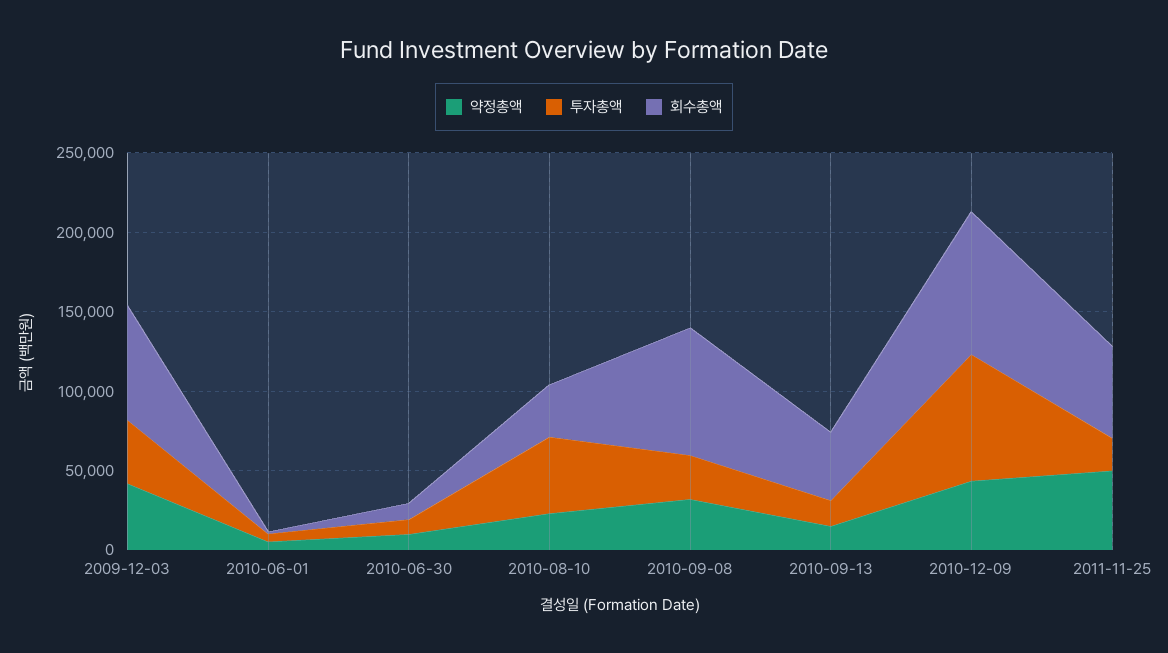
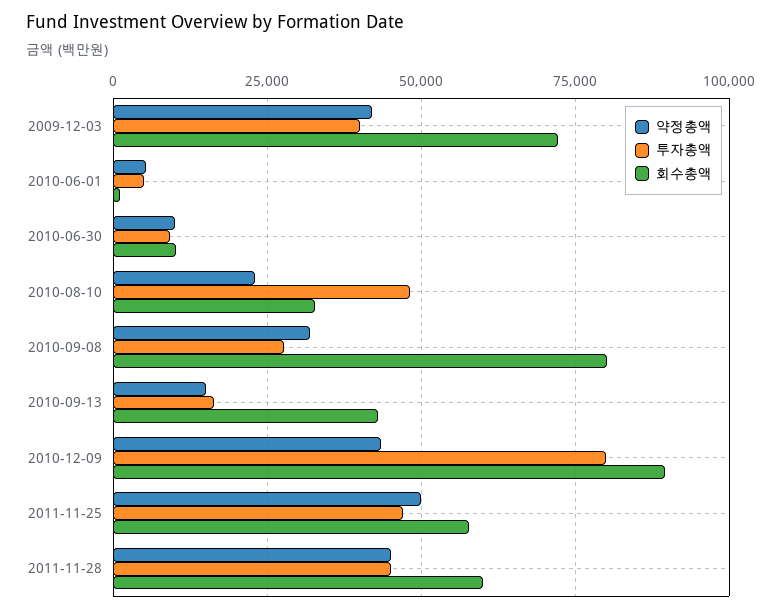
투자총액, 2011-11-25: 20000 -> 47500
약정총액, 2011-11-28: none -> 45000
투자총액, 2011-11-28: none -> 45000
회수총액, 2011-11-28: none -> 60000

